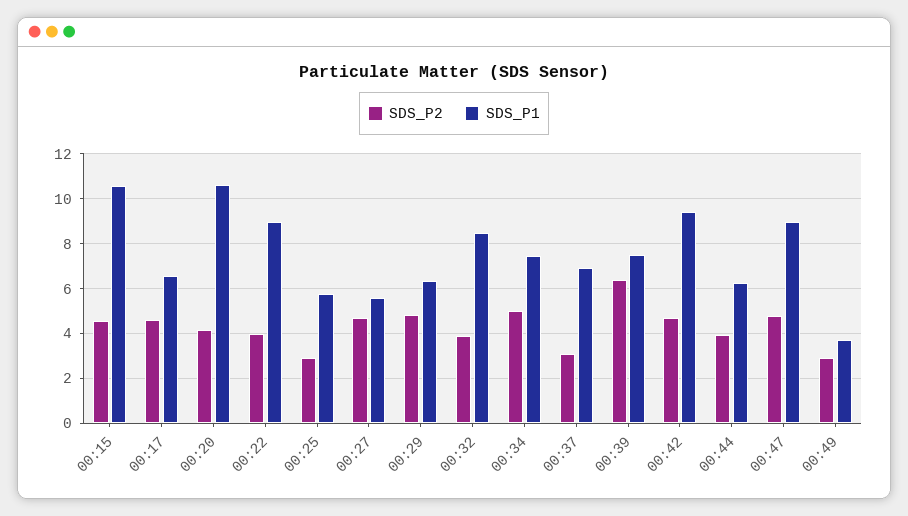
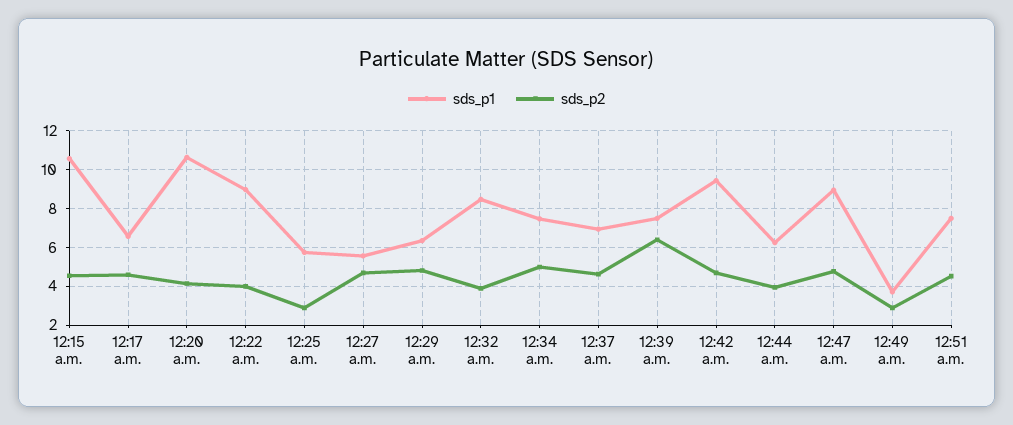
SDS_P2, 00:37: 3 -> 4.5
SDS_P1, 12:51 a.m.: none -> 7.5
SDS_P2, 12:51 a.m.: none -> 4.5

